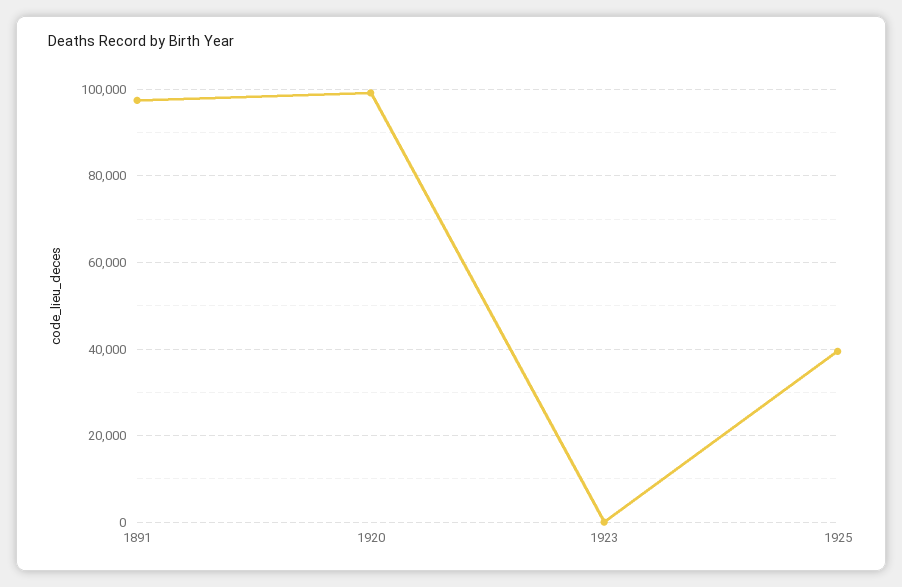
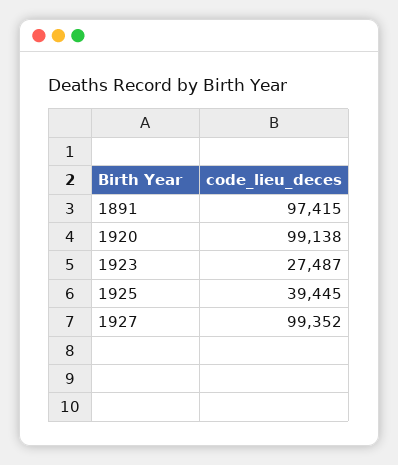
1923: 0 -> 27487
1927: none -> 99352

